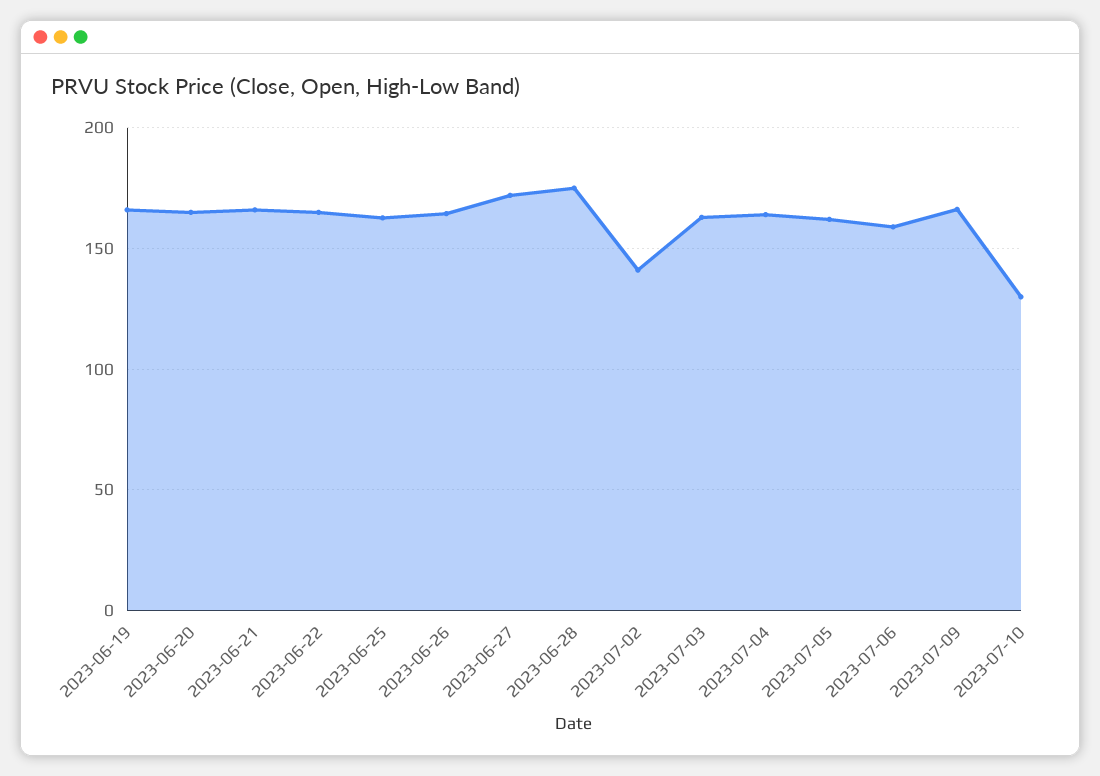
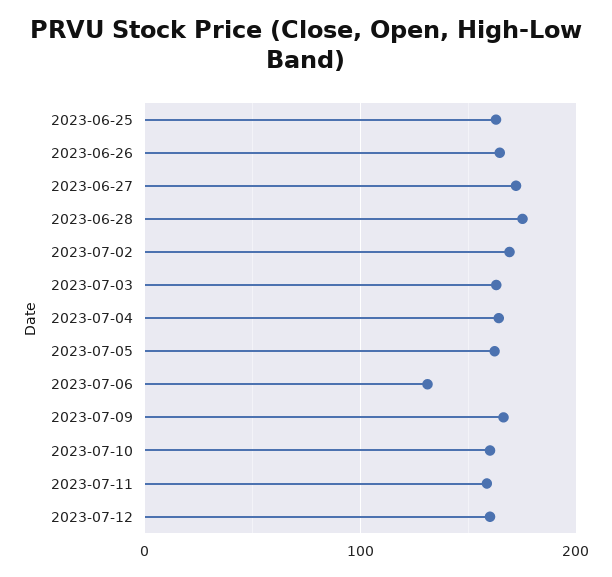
2023-06-19: 165 -> none
2023-06-20: 165 -> none
2023-06-21: 165 -> none
2023-06-22: 165 -> none
2023-07-02: 140 -> 170
2023-07-06: 160 -> 130
2023-07-10: 130 -> 160
2023-07-11: none -> 160
2023-07-12: none -> 160

